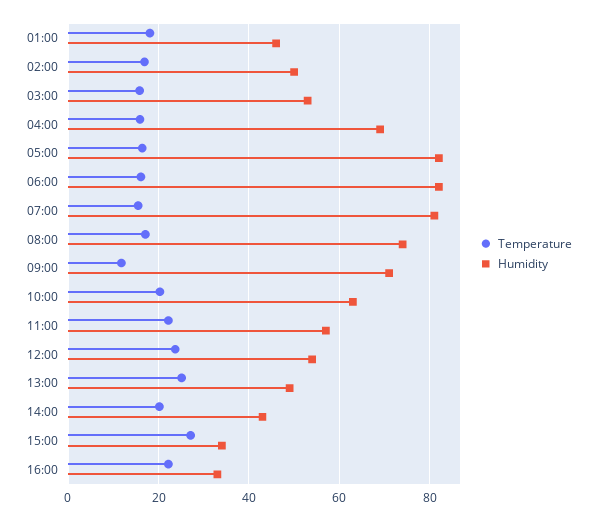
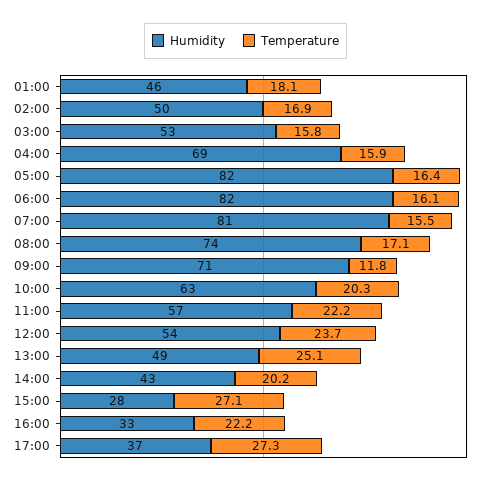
Humidity, 15:00: 34 -> 28
Humidity, 17:00: none -> 37
Temperature, 17:00: none -> 27.3

